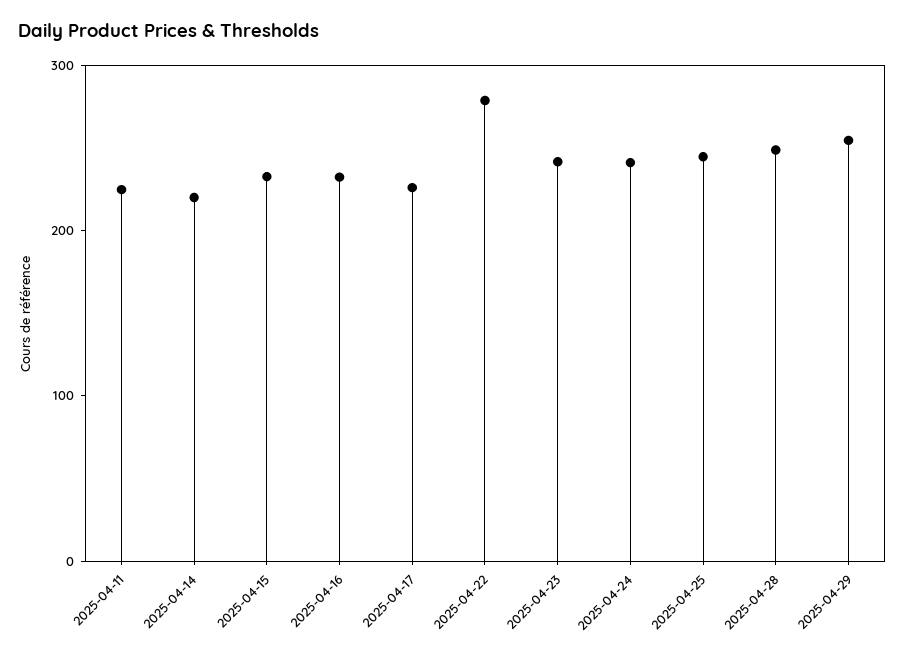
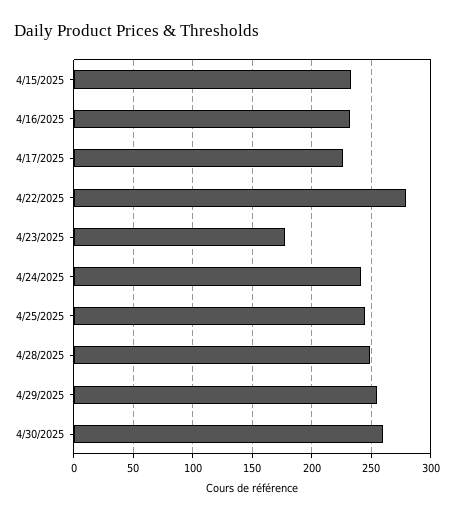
2025-04-11: 220 -> none
2025-04-14: 220 -> none
2025-04-23: 240 -> 180
4/30/2025: none -> 260

